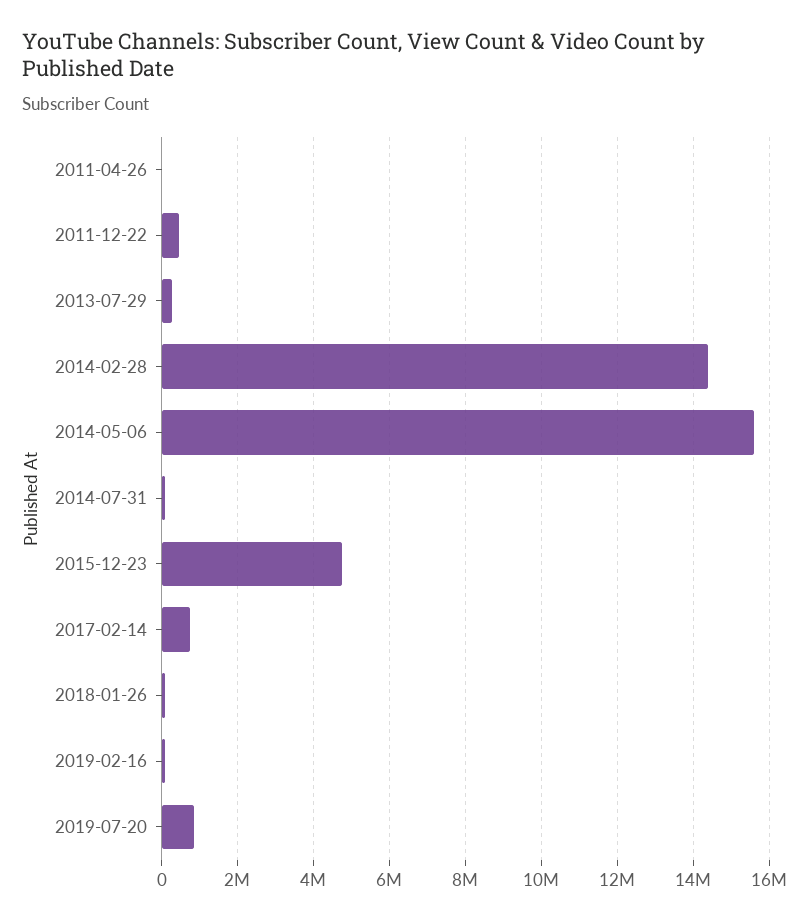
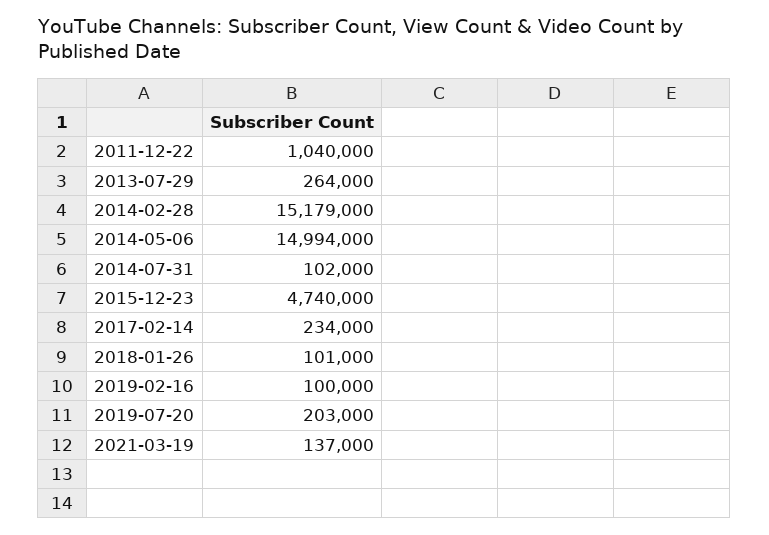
2011-04-26: 0 -> none
2011-12-22: 400000 -> 1040000
2014-02-28: 14400000 -> 15179000
2014-05-06: 15600000 -> 14994000
2017-02-14: 800000 -> 234000
2019-07-20: 800000 -> 203000
2021-03-19: none -> 137000

